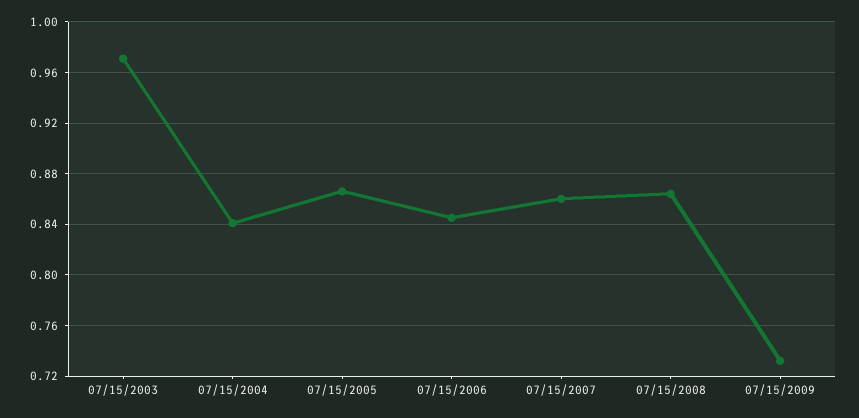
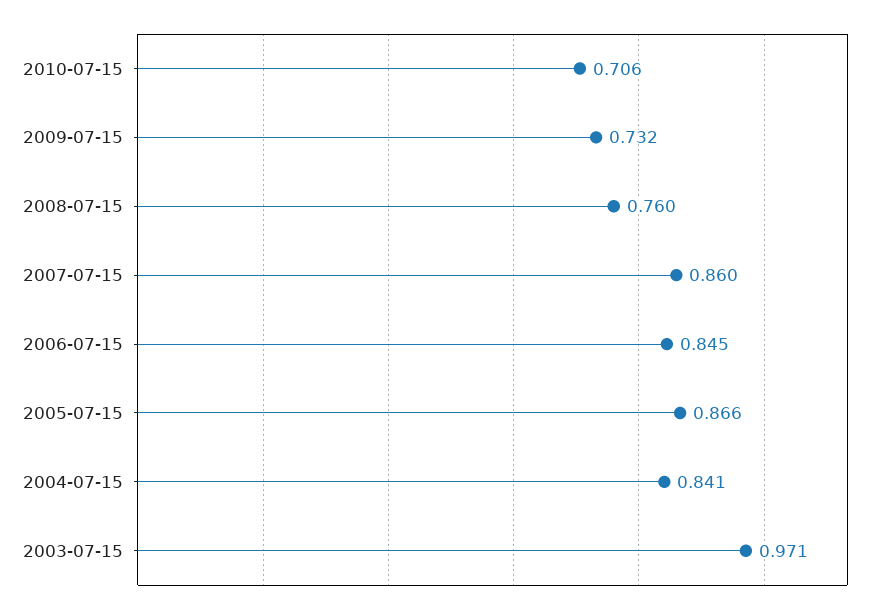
07/15/2008: 0.865 -> 0.76
2010-07-15: none -> 0.706

